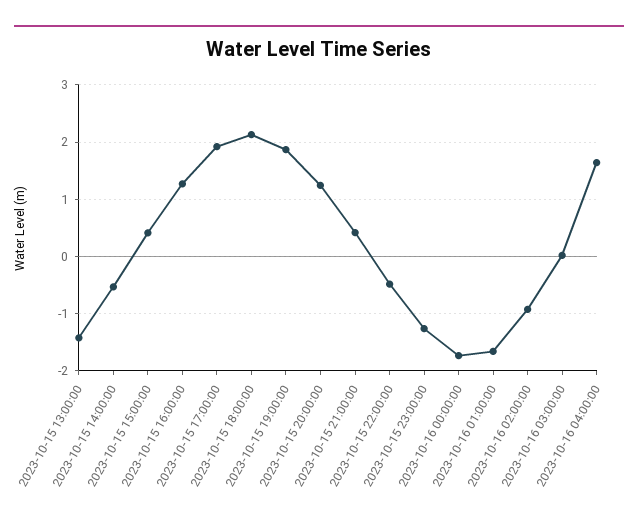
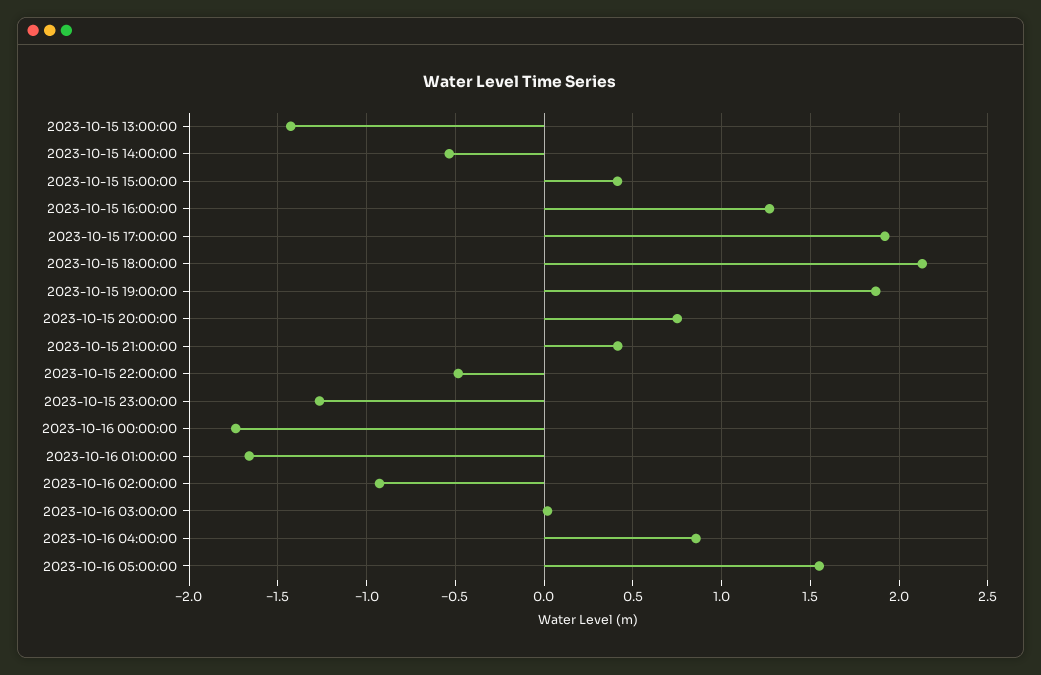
2023-10-15 20:00:00: 1.2 -> 0.75
2023-10-16 04:00:00: 1.6 -> 0.85
2023-10-16 05:00:00: none -> 1.55

